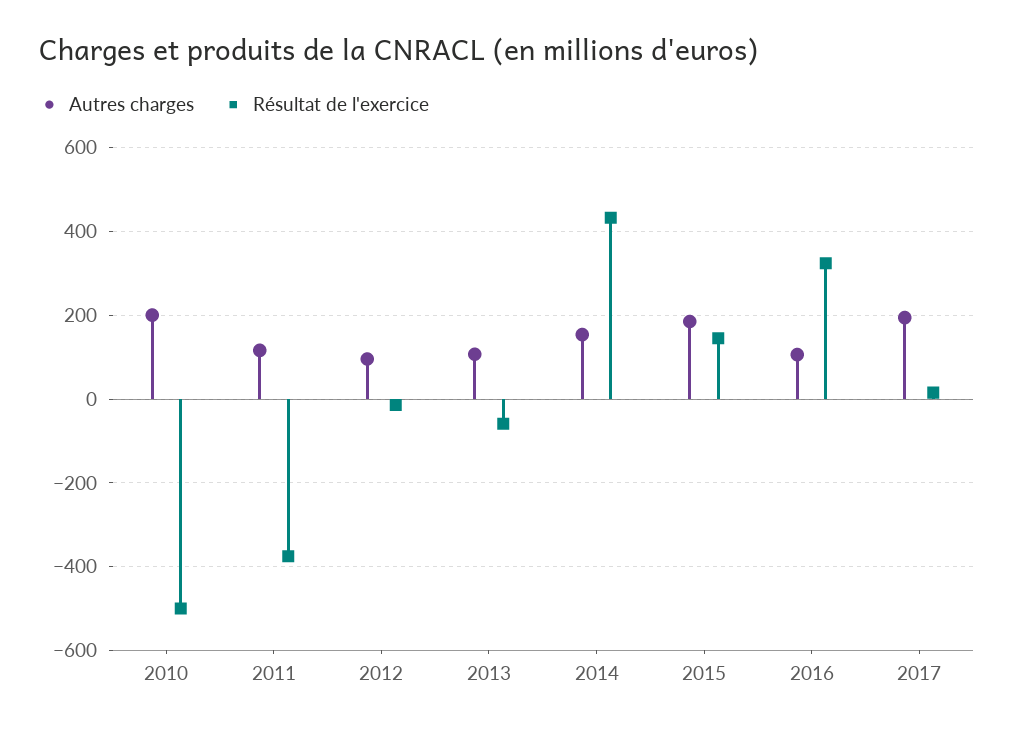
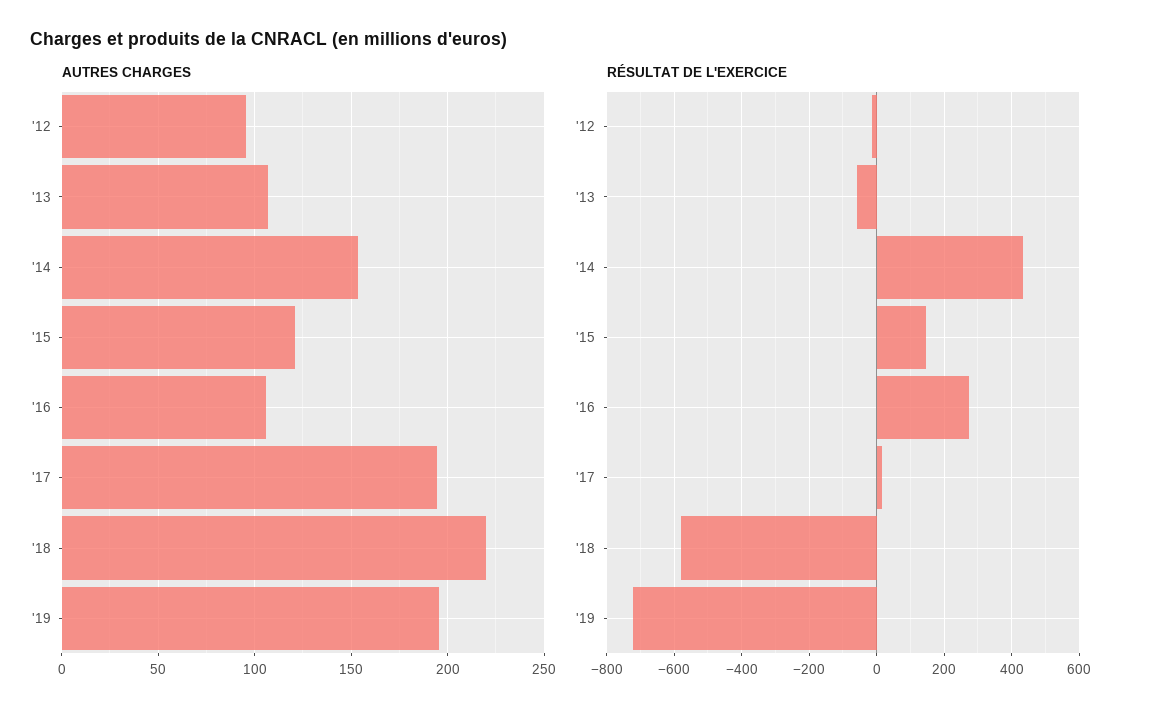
Autres charges, 2010: 200 -> none
Résultat de l'exercice, 2010: -500 -> none
Autres charges, 2011: 120 -> none
Résultat de l'exercice, 2011: -380 -> none
Autres charges, 2015: 180 -> 120
Résultat de l'exercice, 2016: 320 -> 280
Autres charges, '18: none -> 220
Autres charges, '19: none -> 195
Résultat de l'exercice, '18: none -> -580
Résultat de l'exercice, '19: none -> -720

